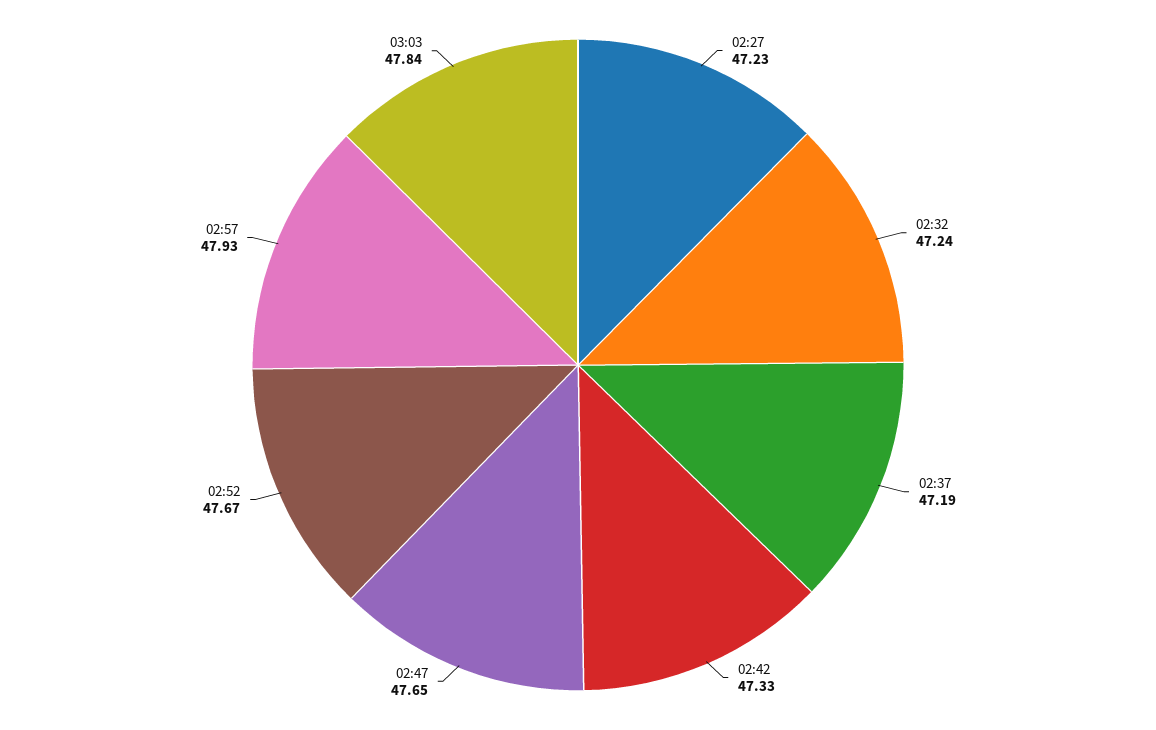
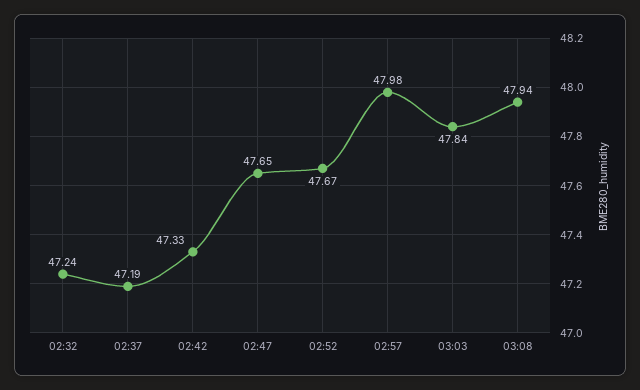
02:27: 47.23 -> none
02:57: 47.93 -> 47.98
03:08: none -> 47.94

